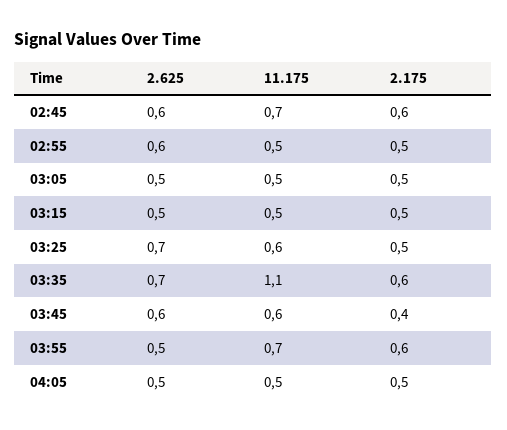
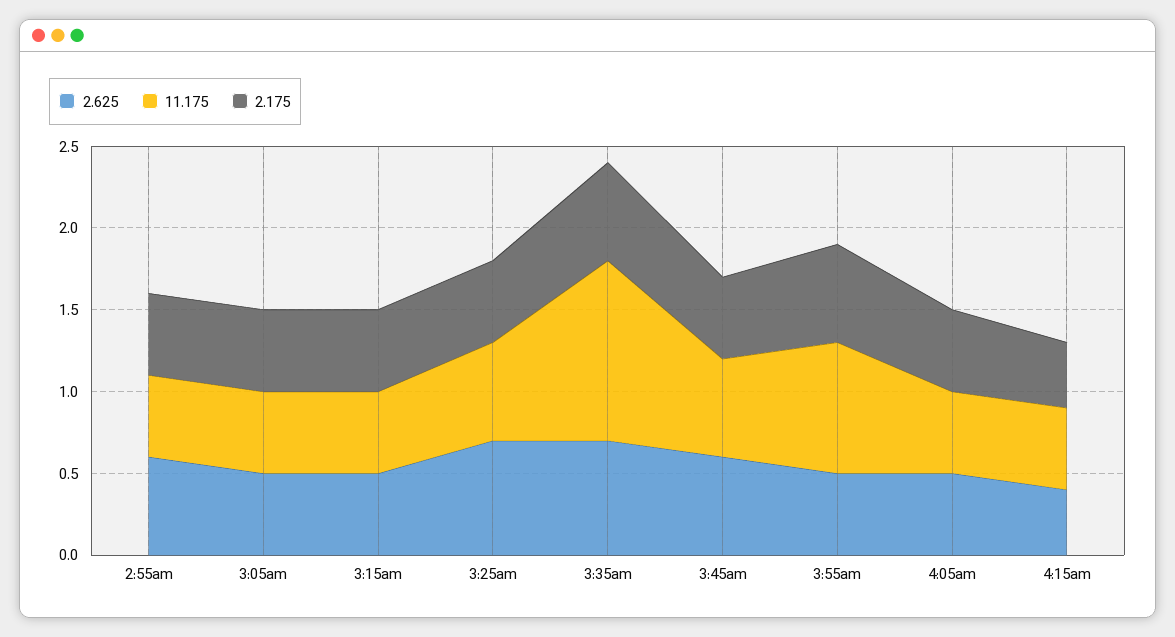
2.625, 02:45: 0.6 -> none
11.175, 02:45: 0.7 -> none
2.175, 02:45: 0.6 -> none
2.175, 03:45: 0.4 -> 0.5
11.175, 03:55: 0.7 -> 0.8
2.625, 4:15am: none -> 0.4
11.175, 4:15am: none -> 0.5
2.175, 4:15am: none -> 0.4

